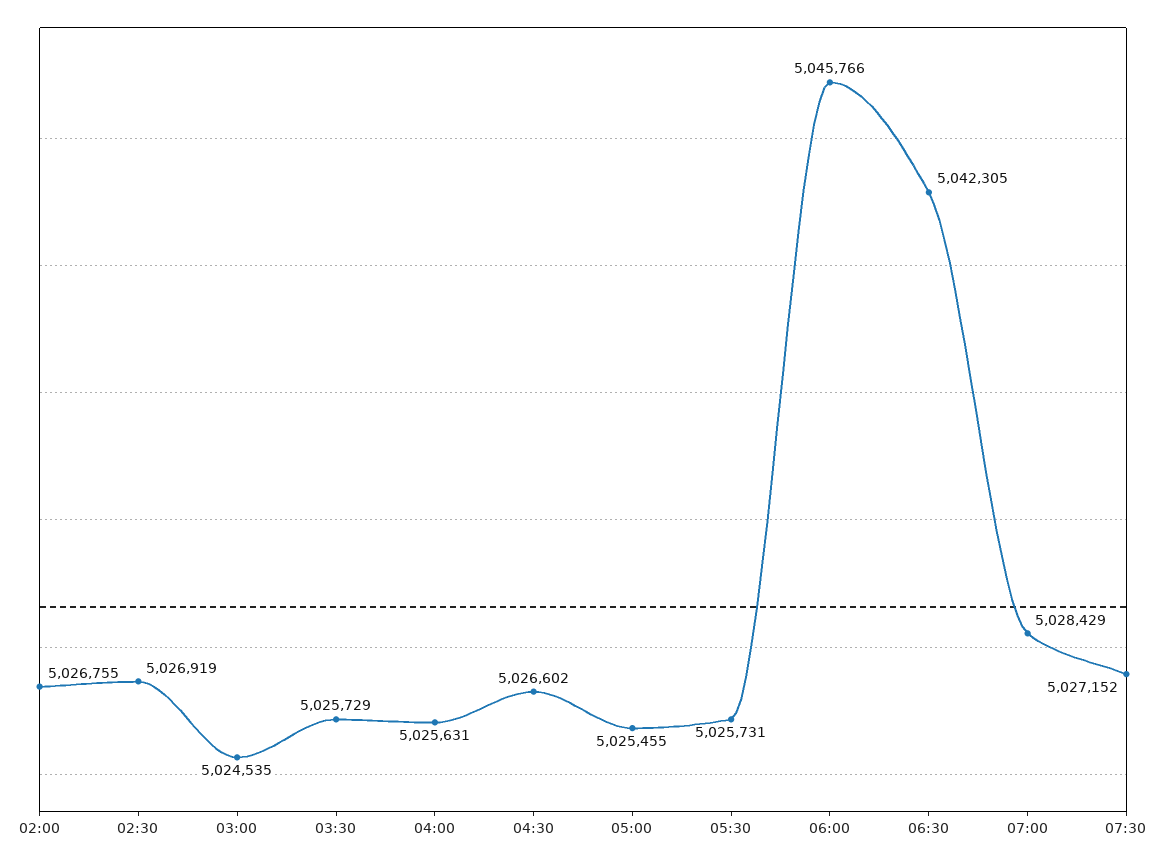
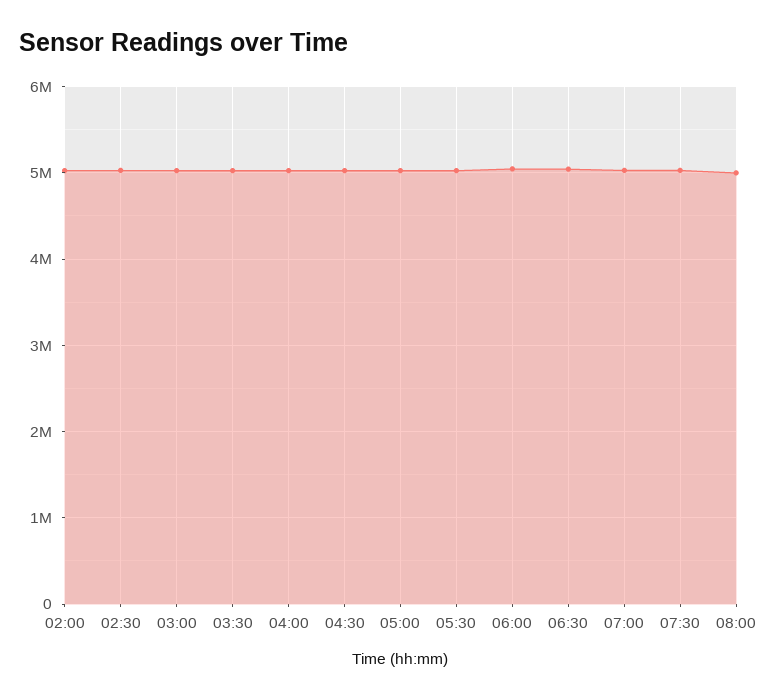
08:00: none -> 5000000

